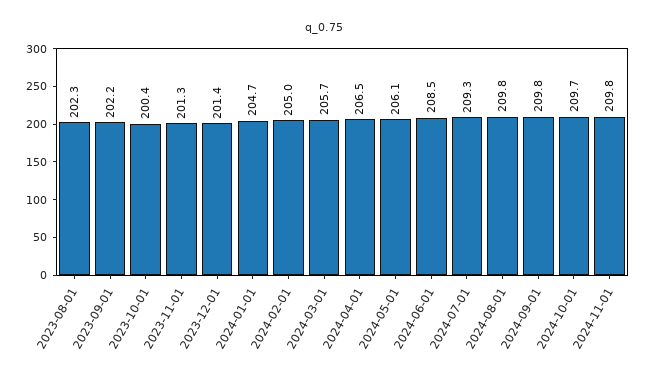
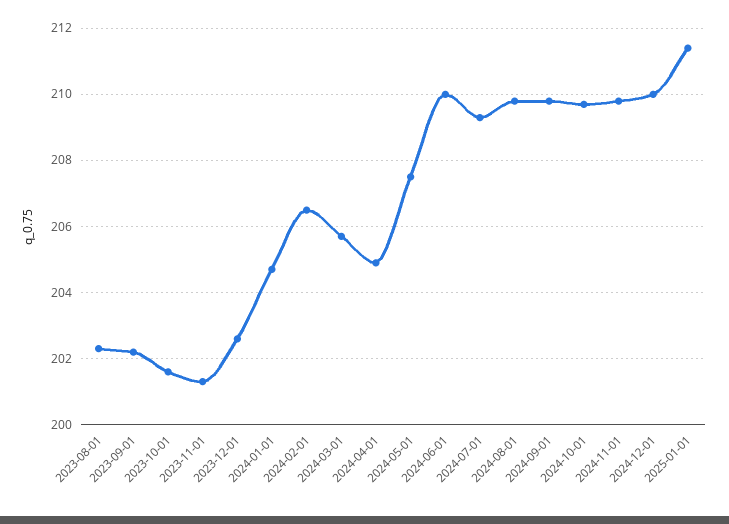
2023-10-01: 200.4 -> 201.5
2023-12-01: 201.4 -> 202.5
2024-02-01: 205 -> 206.5
2024-04-01: 206.5 -> 205
2024-05-01: 206.1 -> 207.5
2024-06-01: 208.5 -> 210
2024-12-01: none -> 210
2025-01-01: none -> 211.5

